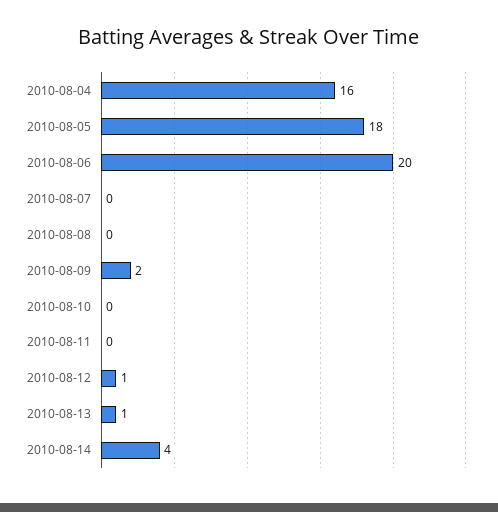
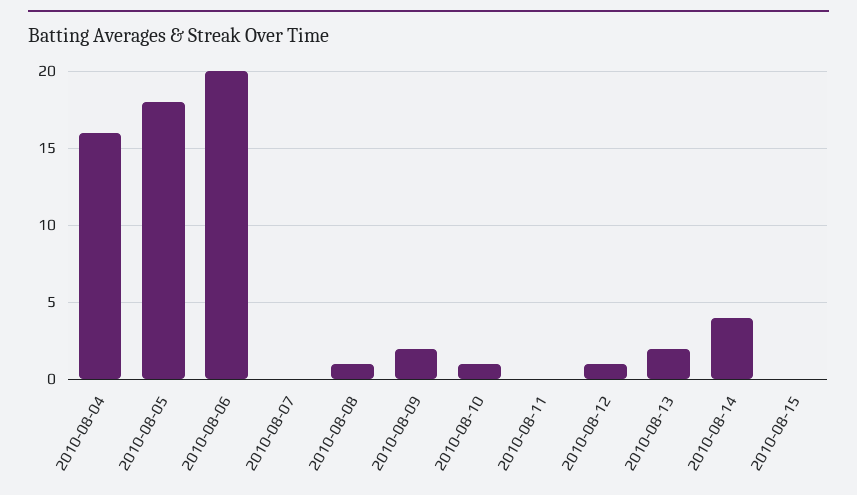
2010-08-08: 0 -> 1
2010-08-10: 0 -> 1
2010-08-13: 1 -> 2
2010-08-15: none -> 0

